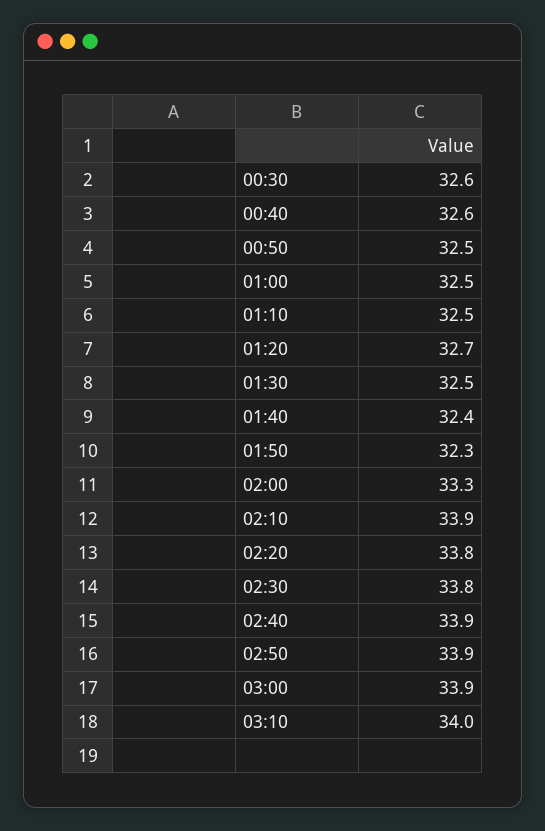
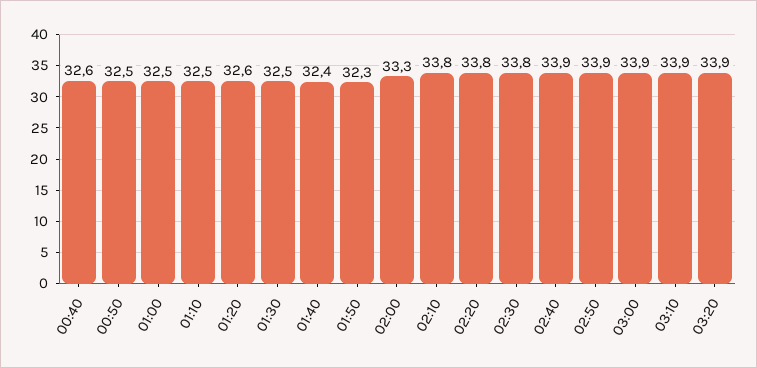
00:30: 32.6 -> none
01:20: 32.7 -> 32.6
02:10: 33.9 -> 33.8
03:10: 34 -> 33.9
03:20: none -> 33.9

